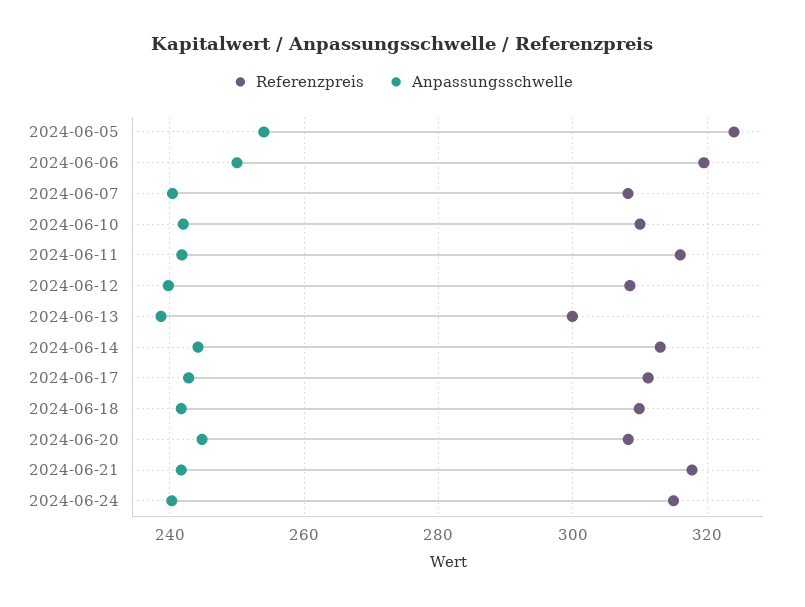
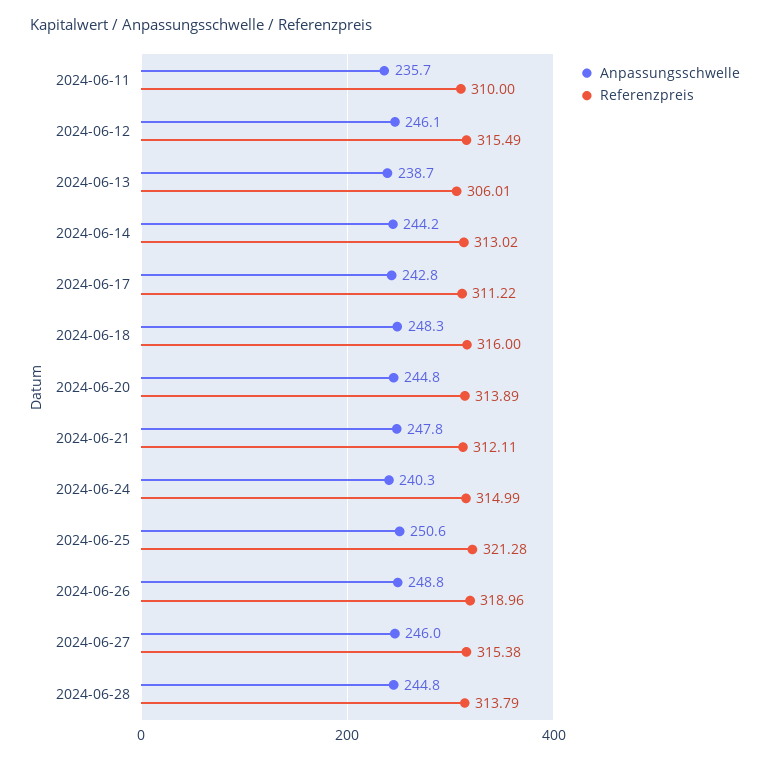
Referenzpreis, 2024-06-05: 324 -> none
Anpassungsschwelle, 2024-06-05: 254 -> none
Referenzpreis, 2024-06-06: 320 -> none
Anpassungsschwelle, 2024-06-06: 250 -> none
Referenzpreis, 2024-06-07: 308 -> none
Anpassungsschwelle, 2024-06-07: 240 -> none
Referenzpreis, 2024-06-10: 310 -> none
Anpassungsschwelle, 2024-06-10: 242 -> none
Referenzpreis, 2024-06-11: 316 -> 310
Anpassungsschwelle, 2024-06-11: 242 -> 235.7
Referenzpreis, 2024-06-12: 308 -> 315.49
Anpassungsschwelle, 2024-06-12: 240 -> 246.1
Referenzpreis, 2024-06-13: 300 -> 306.01
Referenzpreis, 2024-06-18: 310 -> 316
Anpassungsschwelle, 2024-06-18: 242 -> 248.3
Referenzpreis, 2024-06-20: 308 -> 313.89
Referenzpreis, 2024-06-21: 318 -> 312.11
Anpassungsschwelle, 2024-06-21: 242 -> 247.8
Anpassungsschwelle, 2024-06-25: none -> 250.6
Referenzpreis, 2024-06-25: none -> 321.28
Anpassungsschwelle, 2024-06-26: none -> 248.8
Referenzpreis, 2024-06-26: none -> 318.96
Anpassungsschwelle, 2024-06-27: none -> 246
Referenzpreis, 2024-06-27: none -> 315.38
Anpassungsschwelle, 2024-06-28: none -> 244.8
Referenzpreis, 2024-06-28: none -> 313.79

